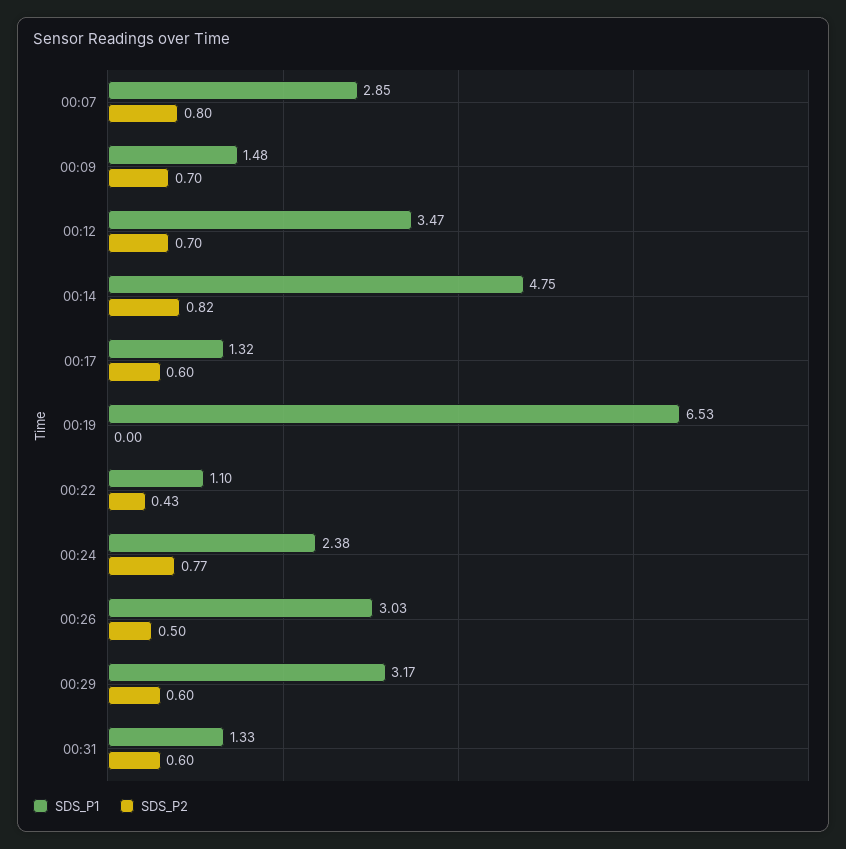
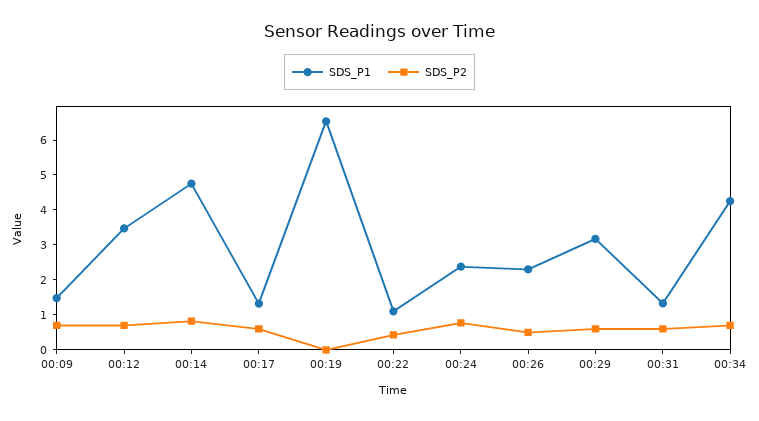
SDS_P1, 00:07: 2.85 -> none
SDS_P2, 00:07: 0.8 -> none
SDS_P1, 00:26: 3.03 -> 2.25
SDS_P1, 00:34: none -> 4.25
SDS_P2, 00:34: none -> 0.75

